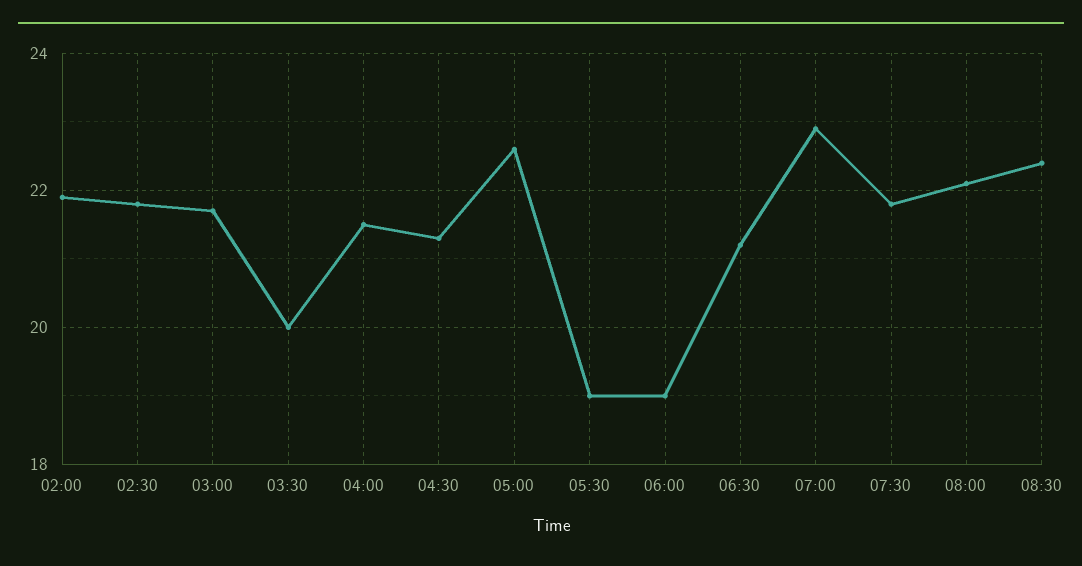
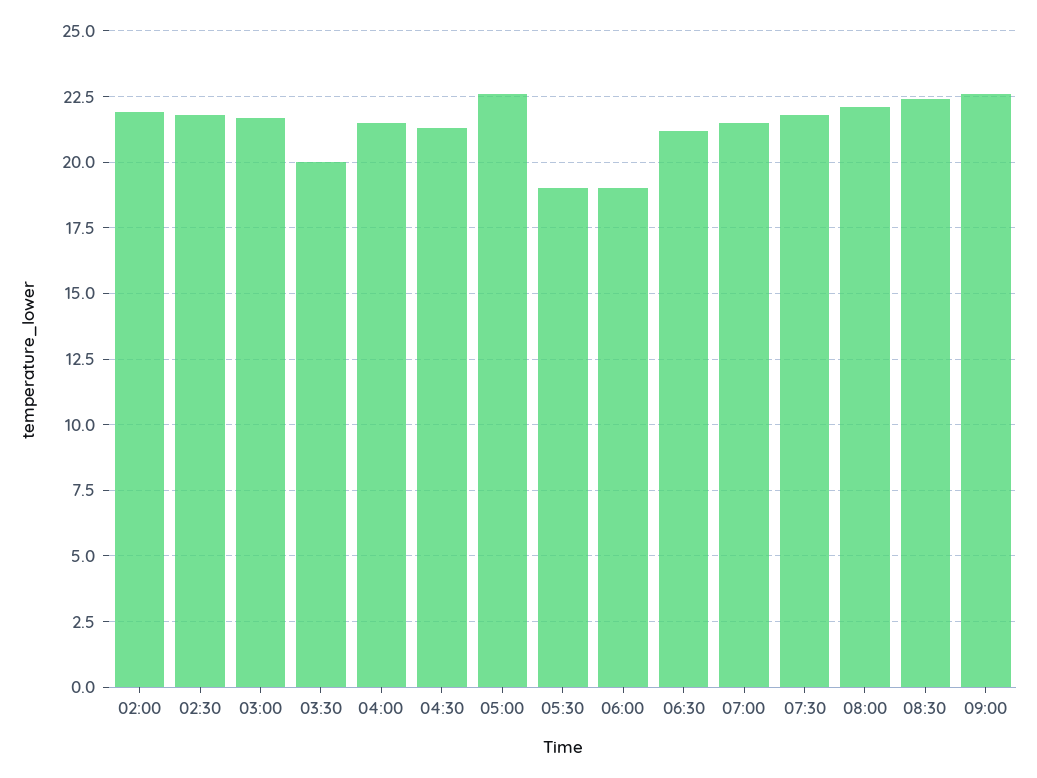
07:00: 23 -> 21.5
09:00: none -> 22.5

